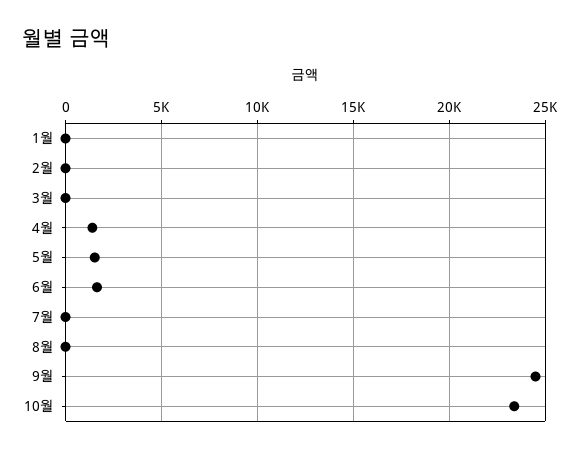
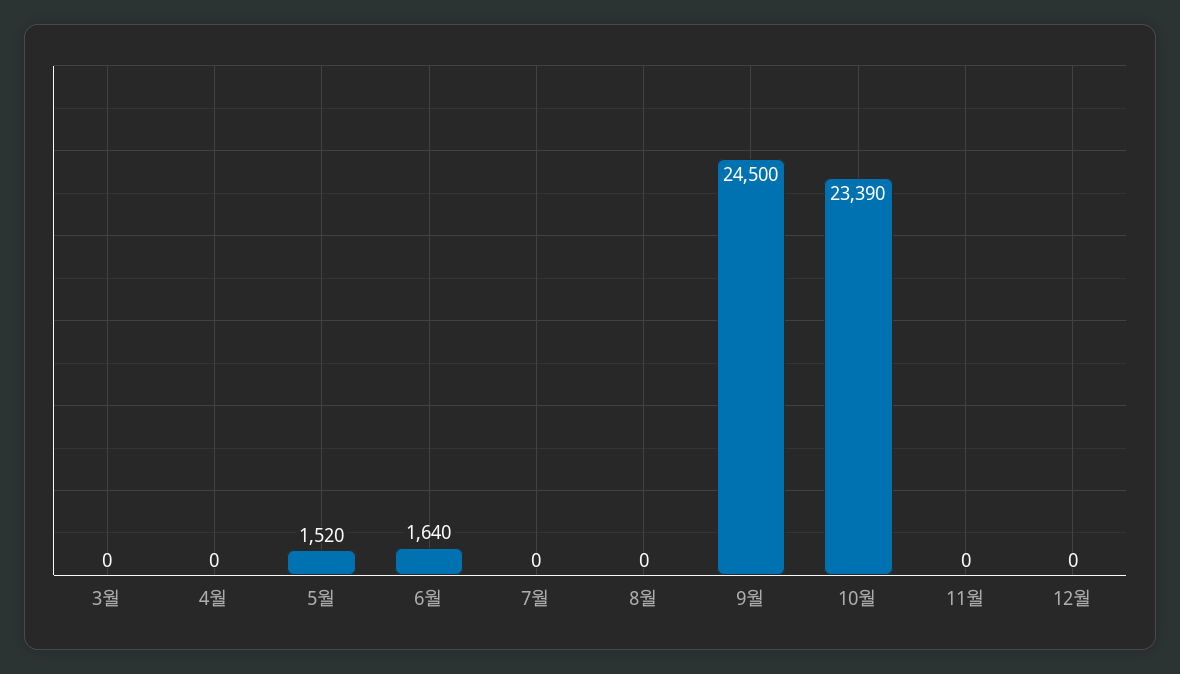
1월: 0 -> none
2월: 0 -> none
4월: 1500 -> 0
11월: none -> 0
12월: none -> 0

